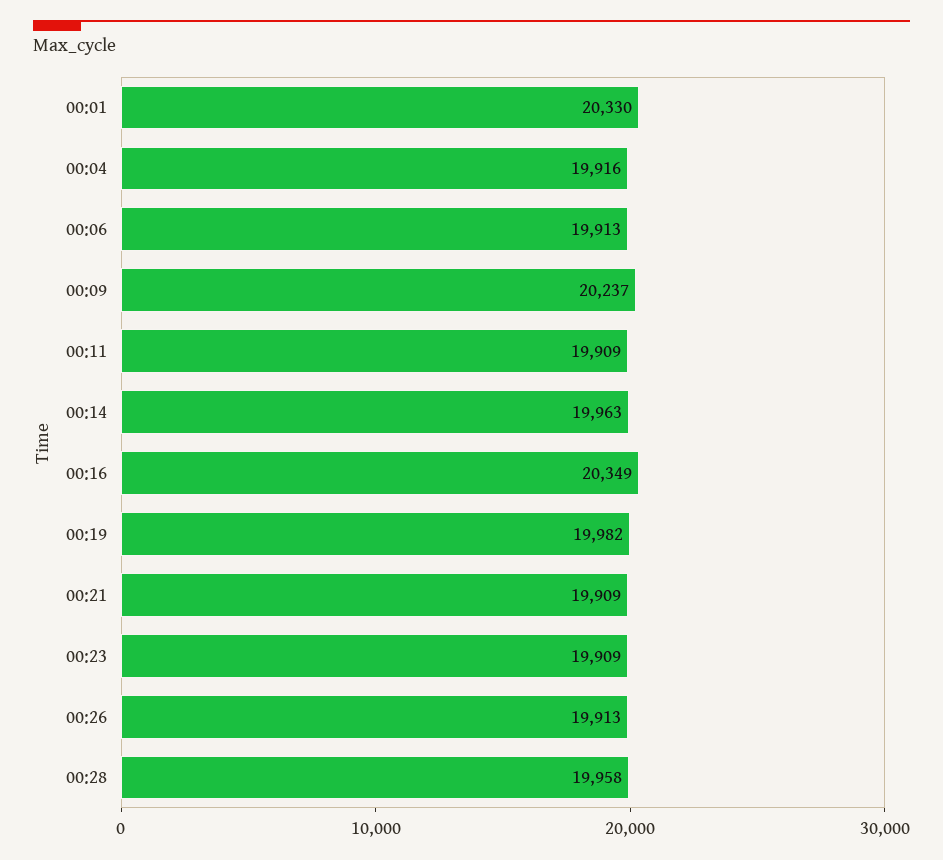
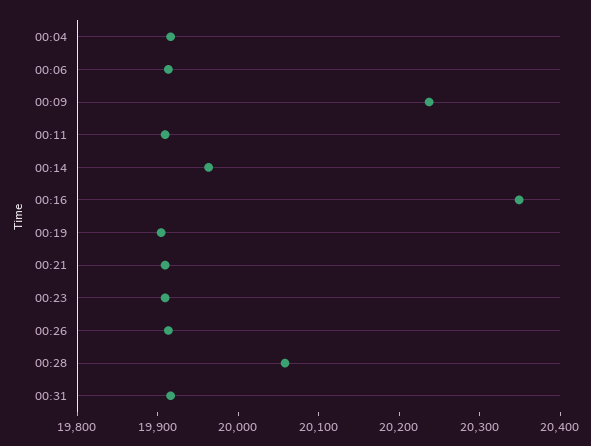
00:01: 20330 -> none
00:19: 19982 -> 19900
00:28: 19958 -> 20060
00:31: none -> 19920

